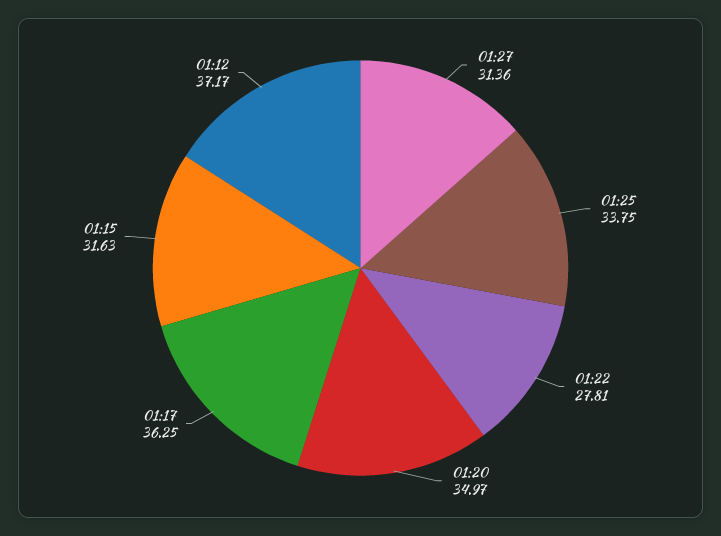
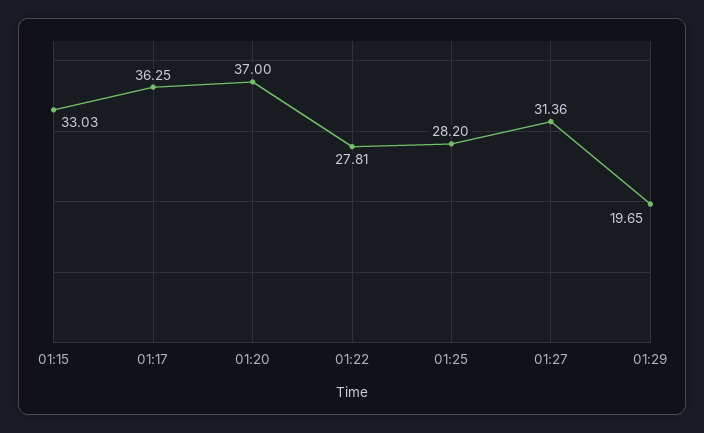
01:25: 33.75 -> 28.2
01:20: 34.97 -> 37
01:15: 31.63 -> 33.03
01:12: 37.17 -> none
01:29: none -> 19.65

